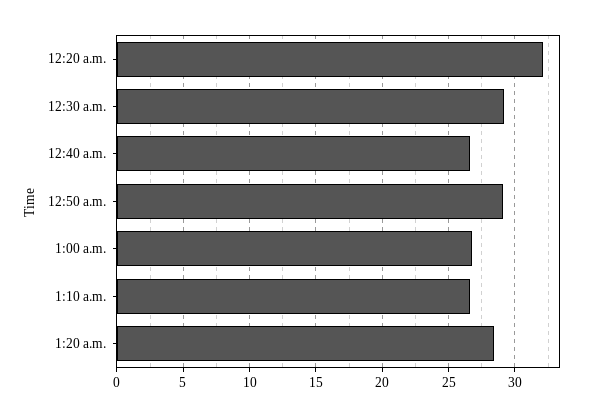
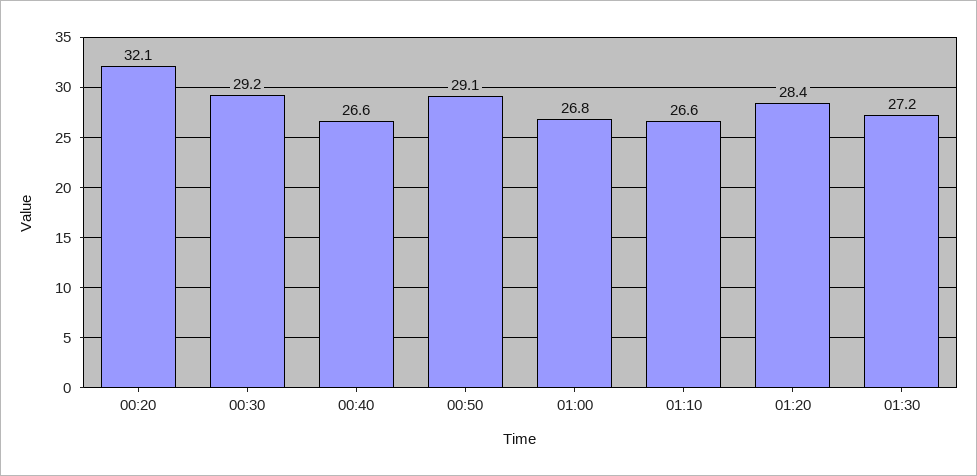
01:30: none -> 27.2

